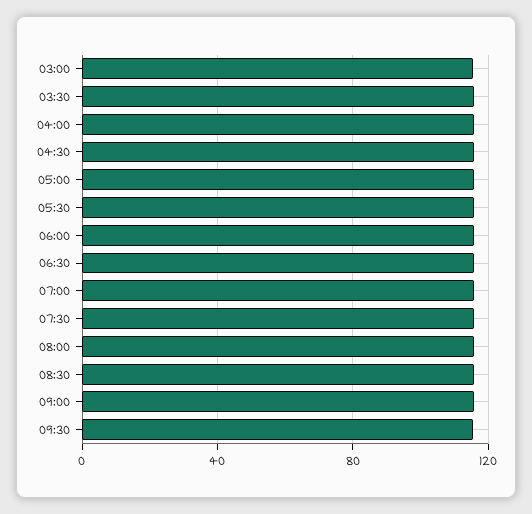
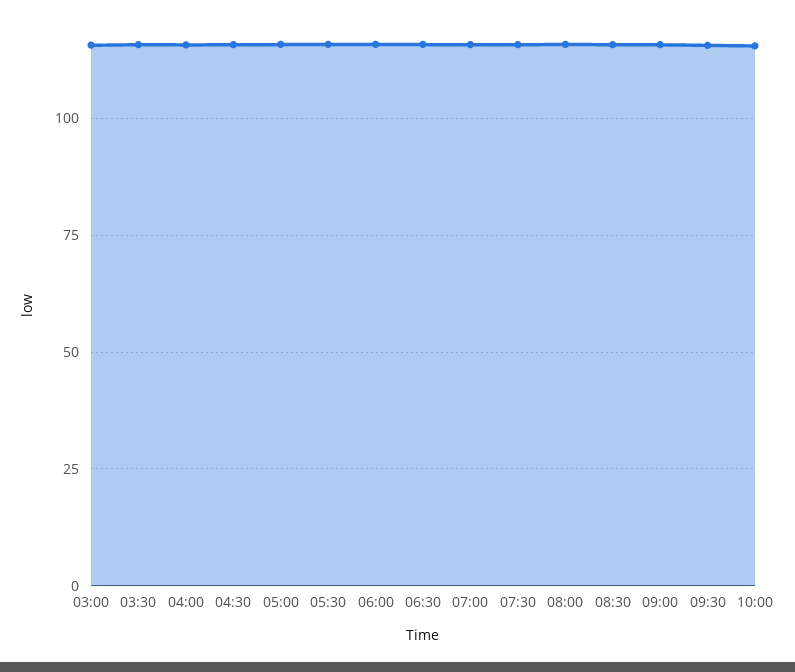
10:00: none -> 115

